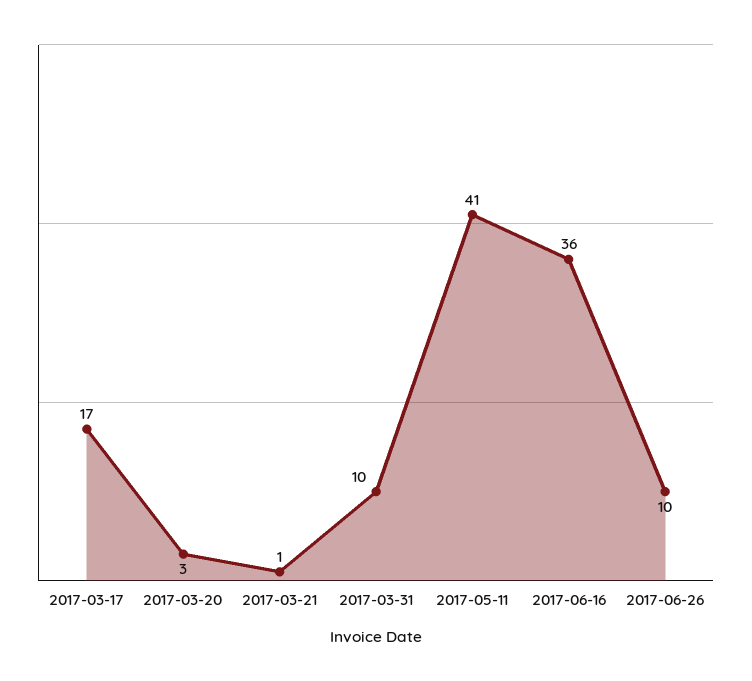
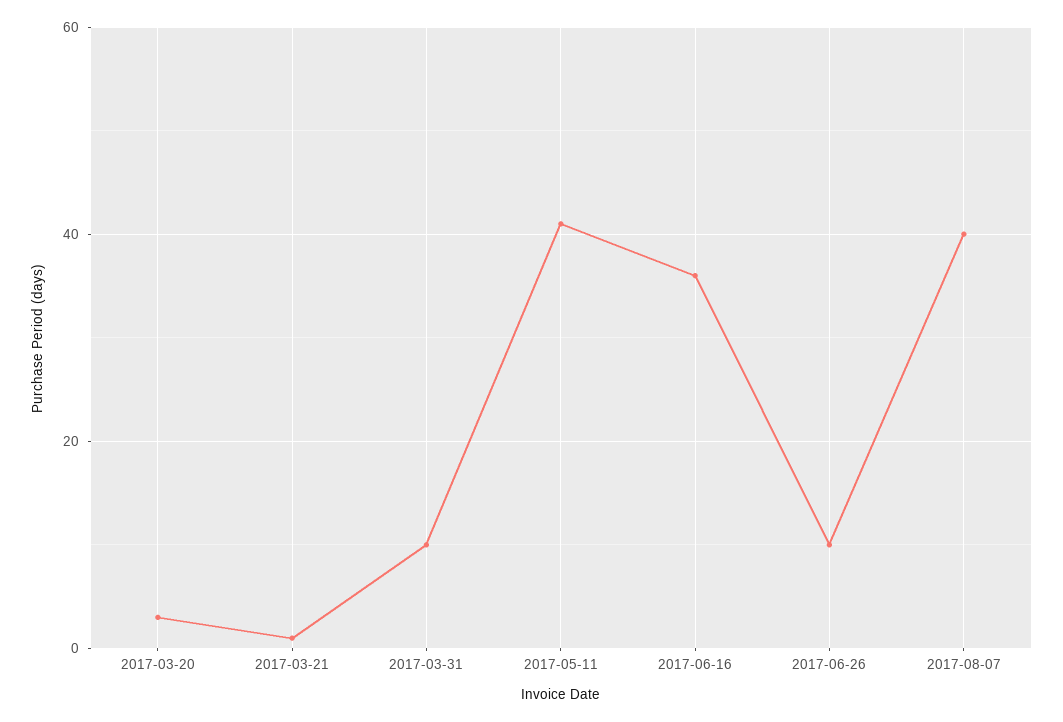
2017-03-17: 17 -> none
2017-08-07: none -> 40

